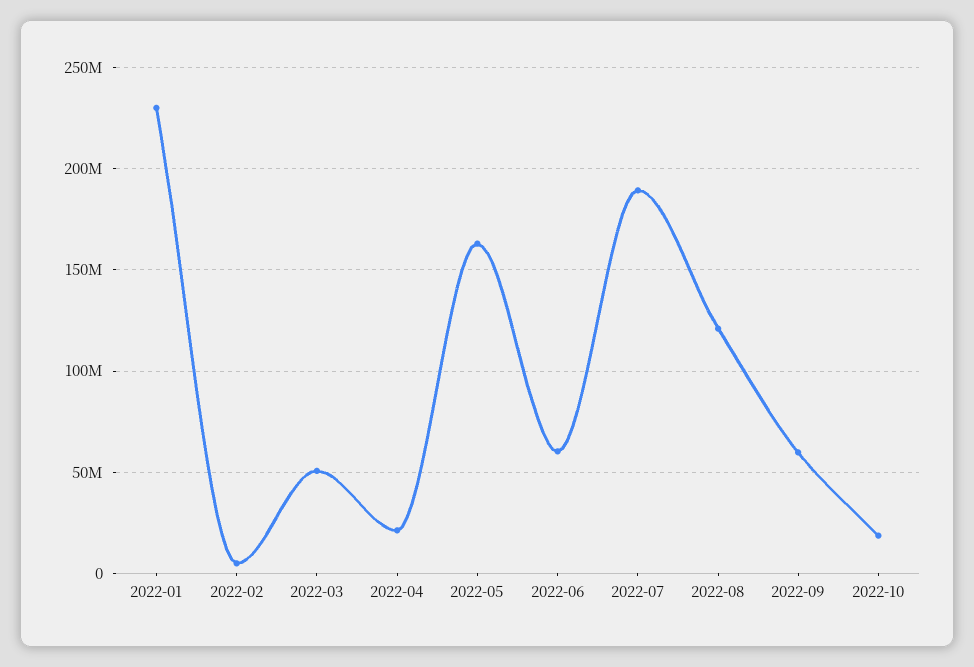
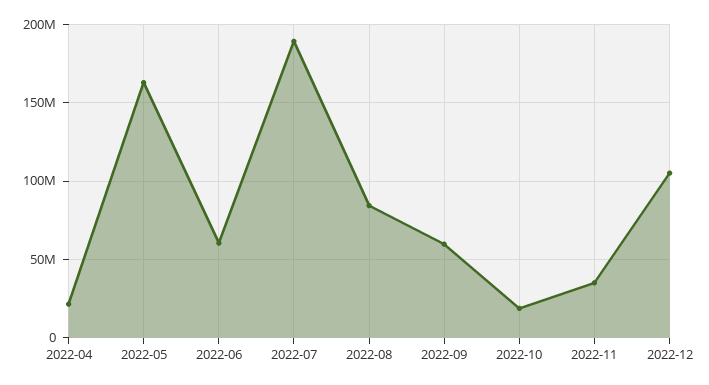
2022-01: 230000000 -> none
2022-02: 5000000 -> none
2022-03: 50000000 -> none
2022-08: 120000000 -> 85000000
2022-11: none -> 35000000
2022-12: none -> 105000000

